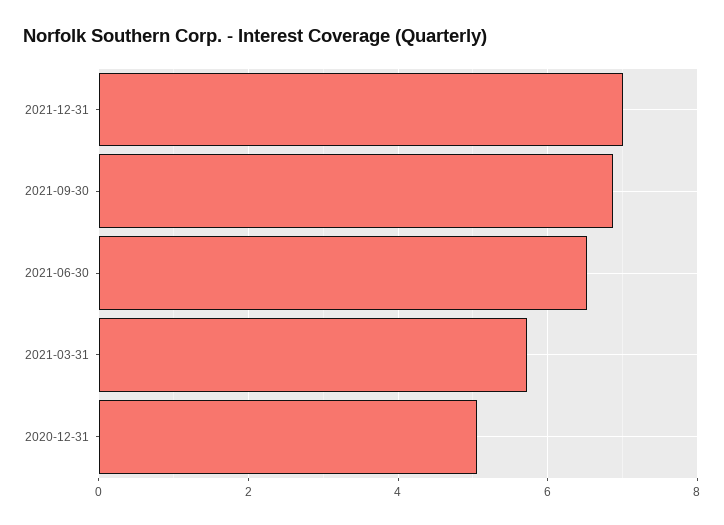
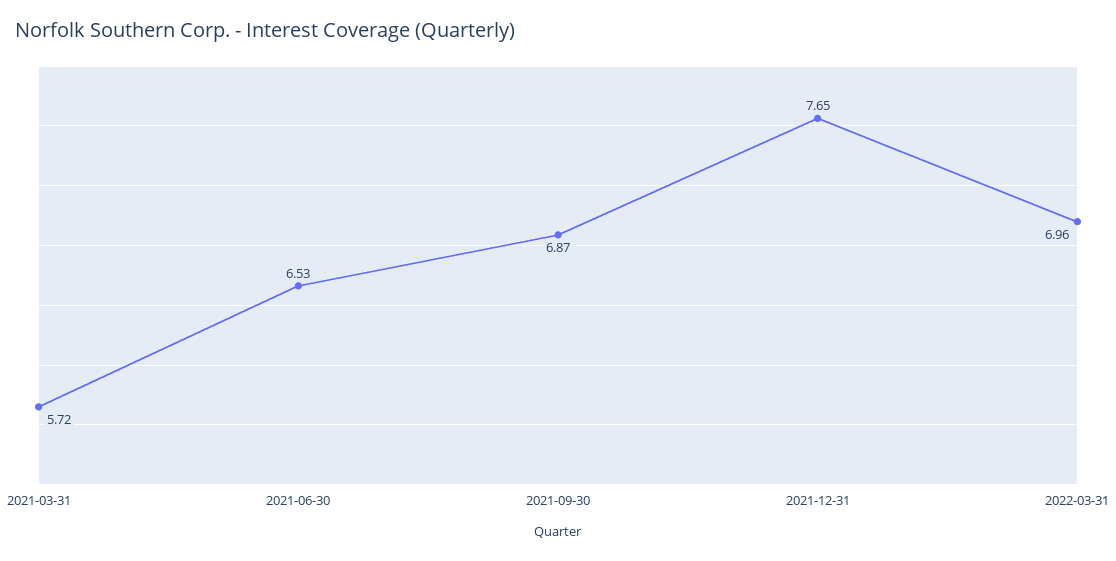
2021-12-31: 7 -> 7.65
2020-12-31: 5 -> none
2022-03-31: none -> 6.96

